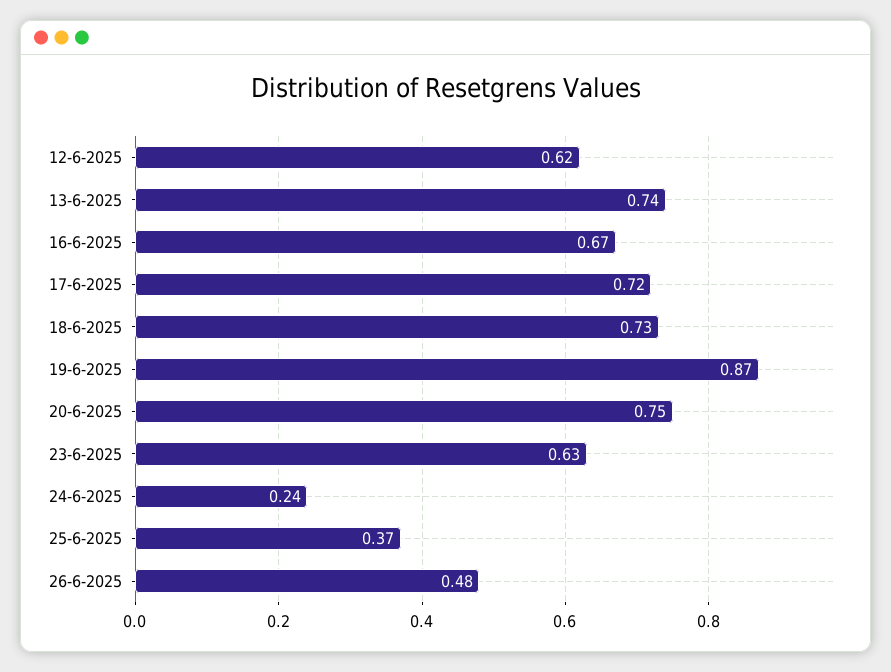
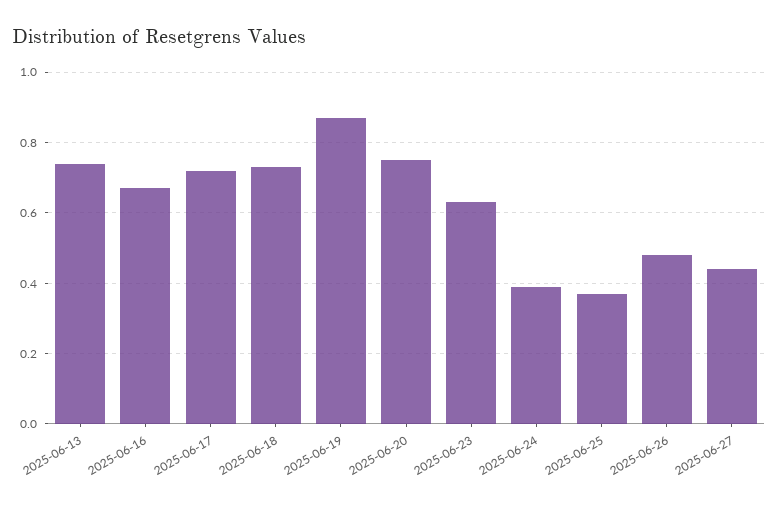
12-6-2025: 0.62 -> none
24-6-2025: 0.24 -> 0.4
2025-06-27: none -> 0.45

